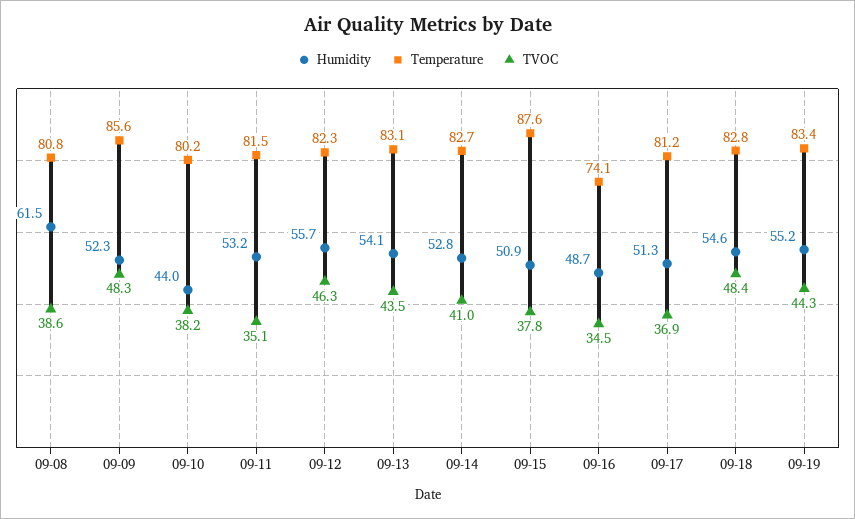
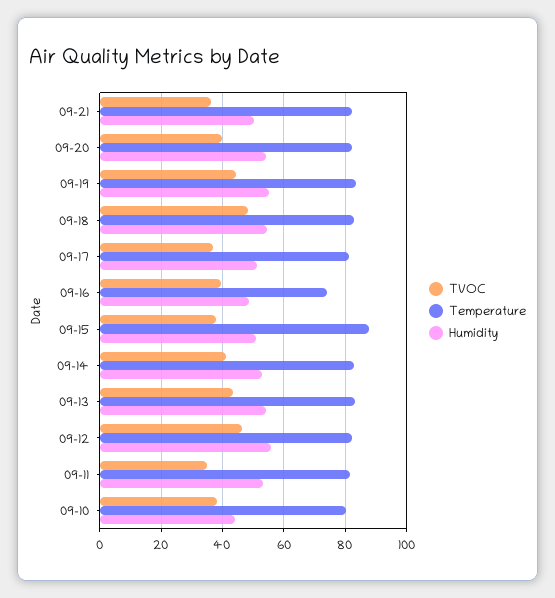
Humidity, 09-08: 61.5 -> none
Temperature, 09-08: 80.8 -> none
TVOC, 09-08: 38.6 -> none
Humidity, 09-09: 52.3 -> none
Temperature, 09-09: 85.6 -> none
TVOC, 09-09: 48.3 -> none
TVOC, 09-16: 34.5 -> 40
TVOC, 09-21: none -> 36
Temperature, 09-21: none -> 82
Humidity, 09-21: none -> 50
TVOC, 09-20: none -> 40
Temperature, 09-20: none -> 82
Humidity, 09-20: none -> 54

